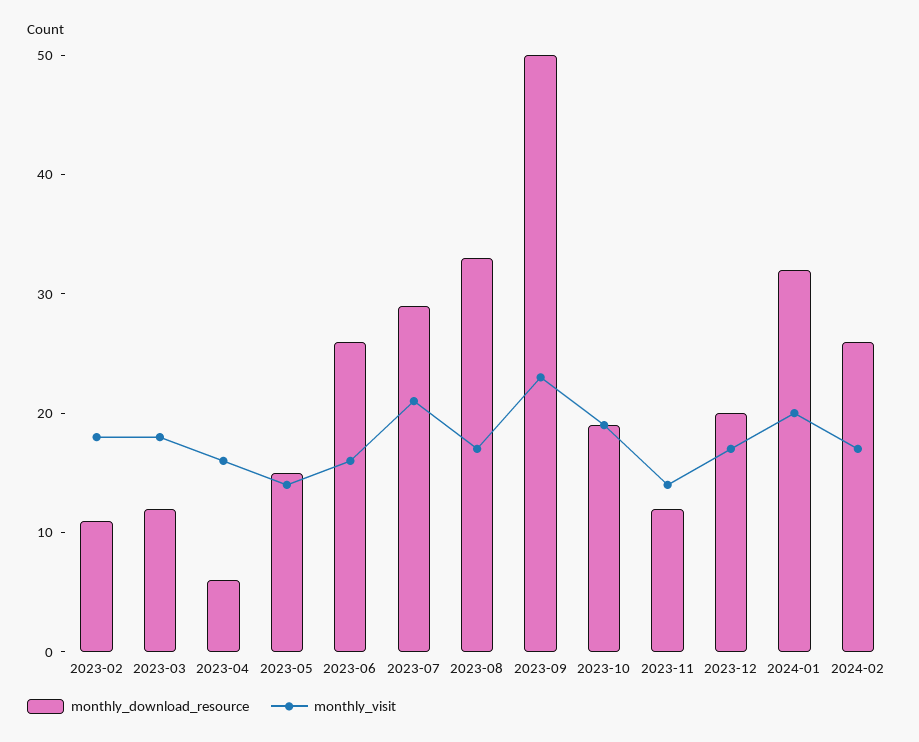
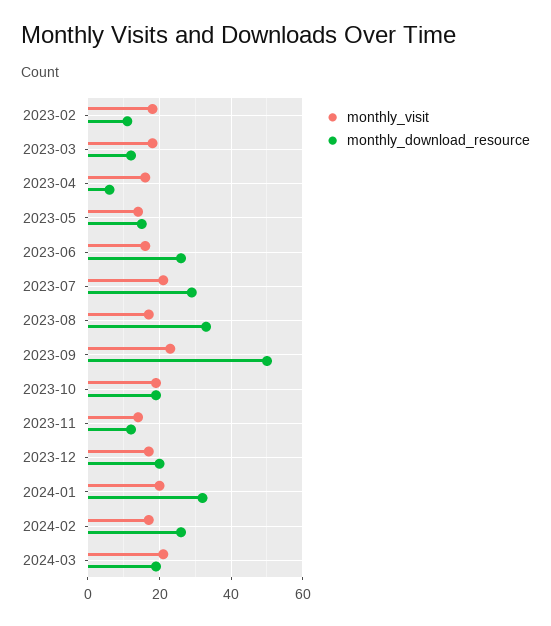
monthly_visit, 2024-03: none -> 20
monthly_download_resource, 2024-03: none -> 20

